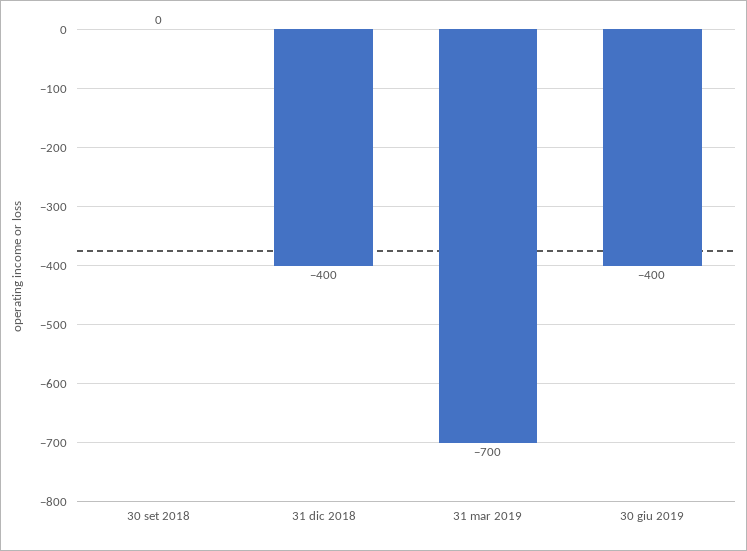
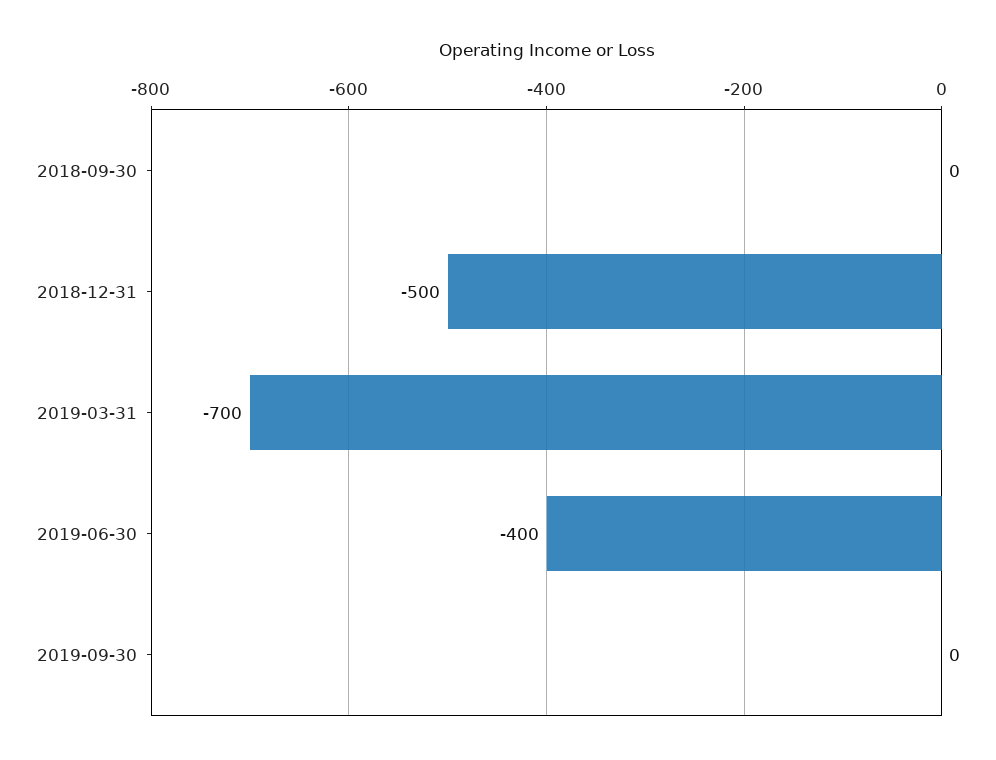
31 dic 2018: -400 -> -500
2019-09-30: none -> 0

